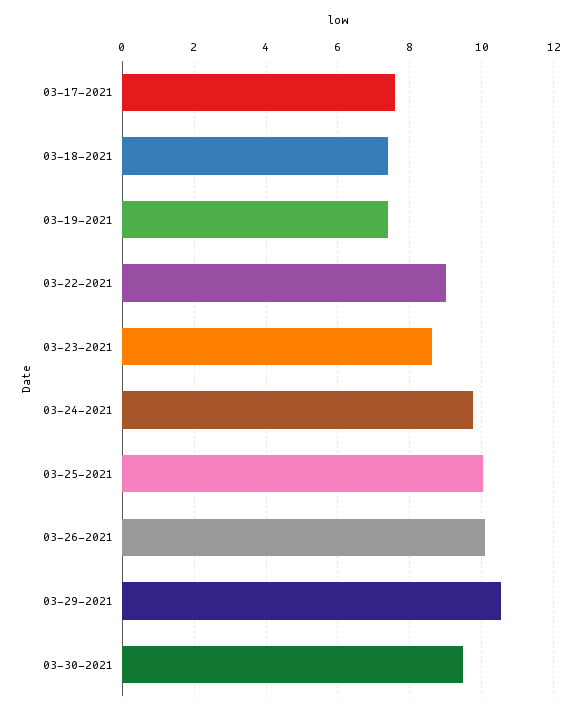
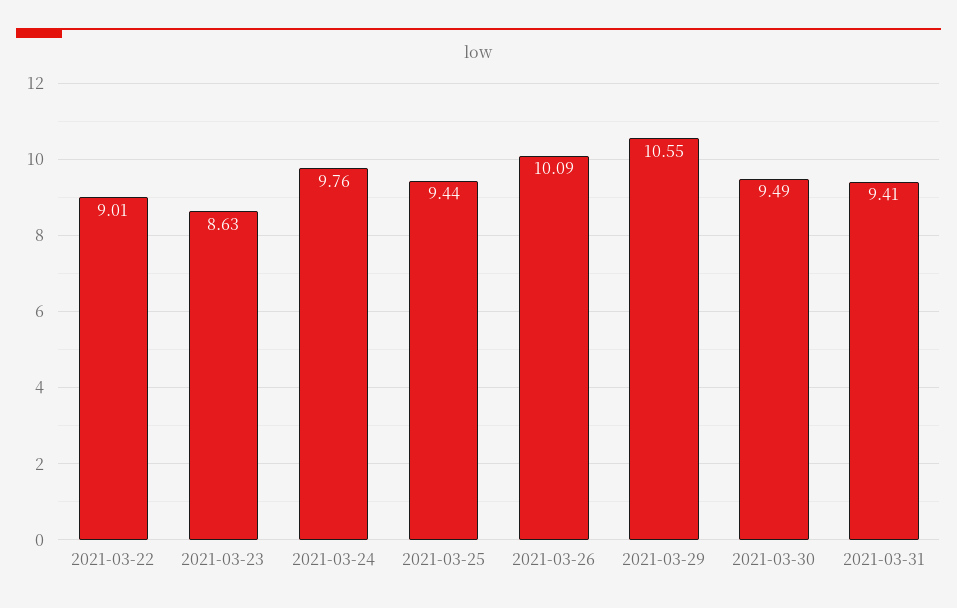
03-17-2021: 7.6 -> none
03-18-2021: 7.4 -> none
03-19-2021: 7.4 -> none
03-25-2021: 10 -> 9.44
2021-03-31: none -> 9.41

